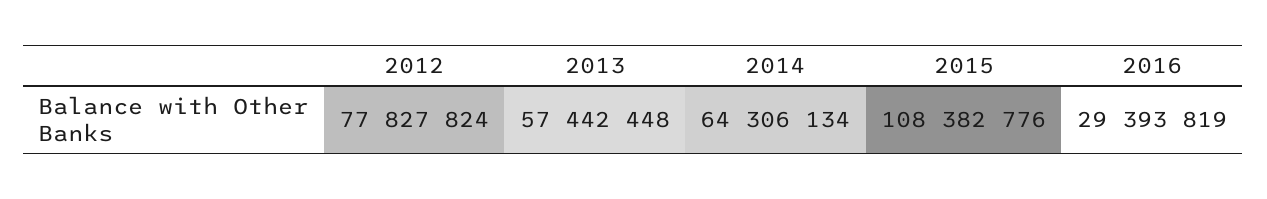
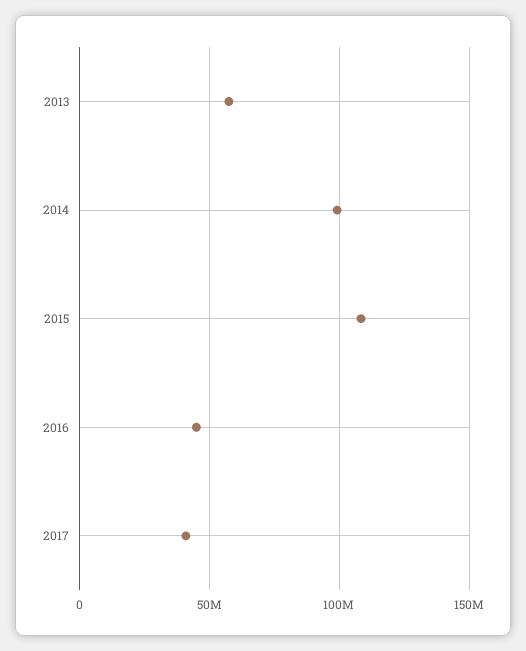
2012: 77827824 -> none
2014: 64306134 -> 100000000
2016: 29393819 -> 45000000
2017: none -> 40000000

